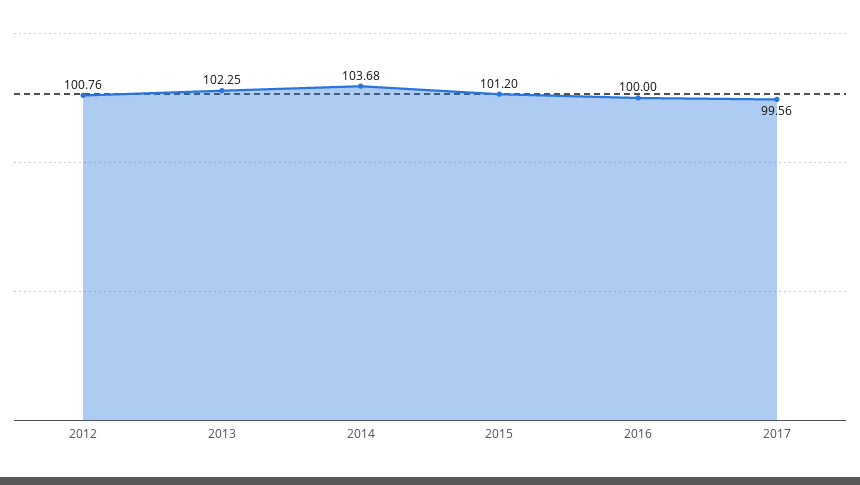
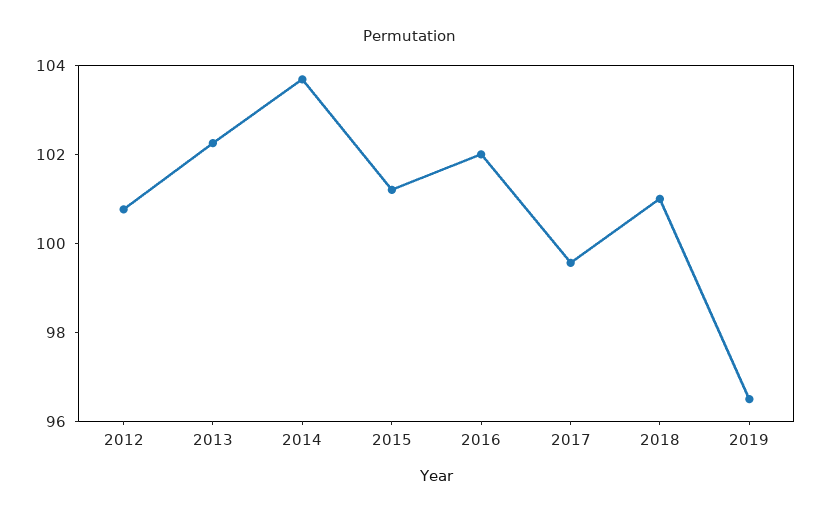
2016: 100 -> 102
2018: none -> 101
2019: none -> 96.5

